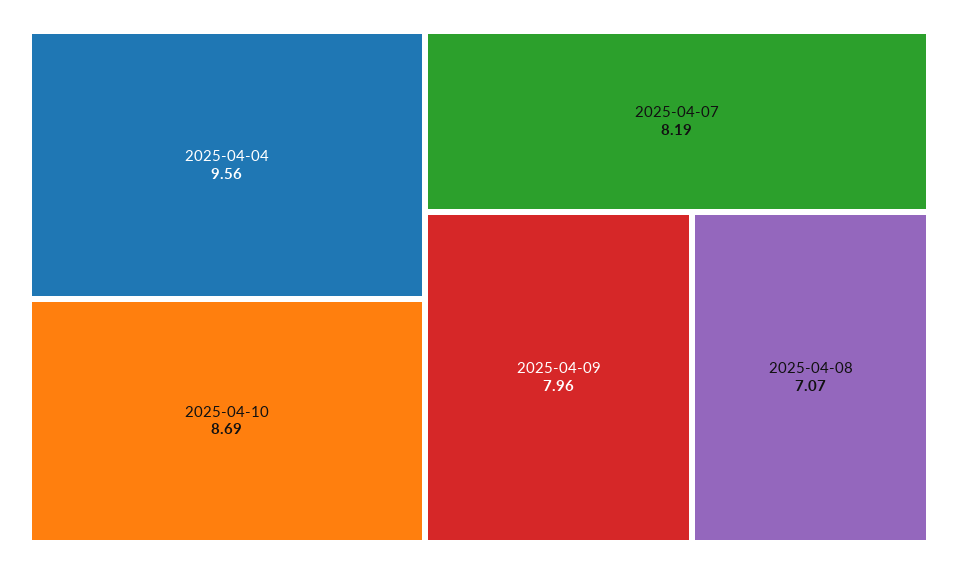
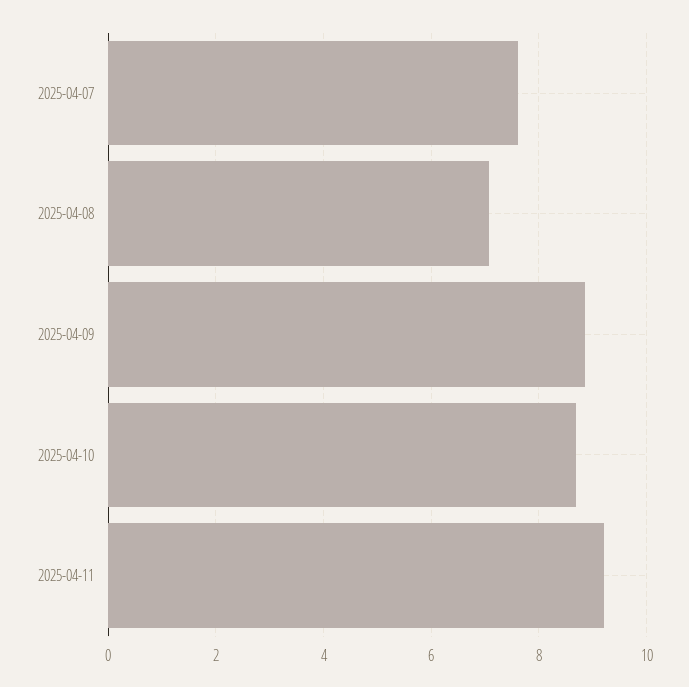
2025-04-04: 9.56 -> none
2025-04-07: 8.19 -> 7.6
2025-04-09: 7.96 -> 8.8
2025-04-11: none -> 9.2

